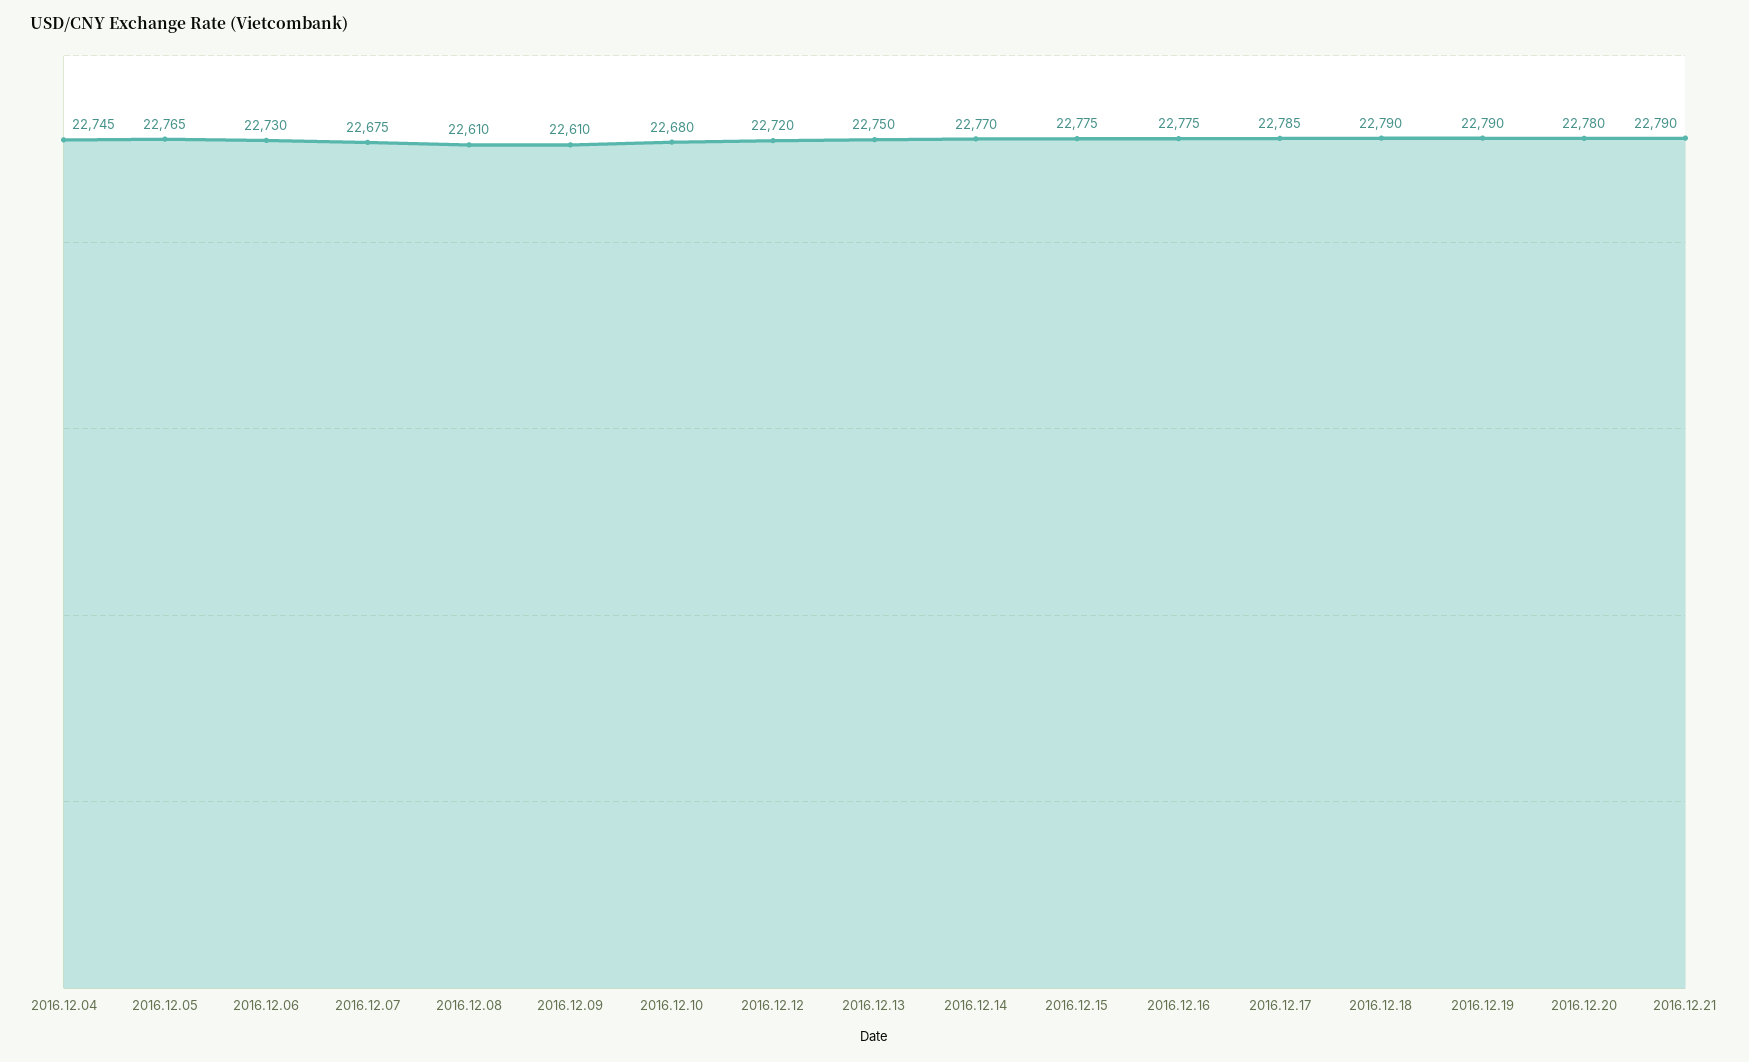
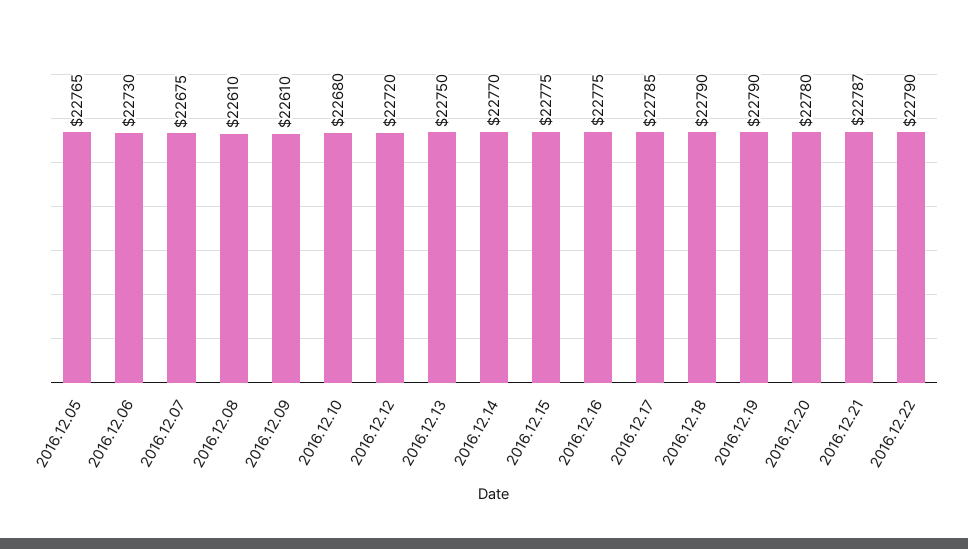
2016.12.04: 22745 -> none
2016.12.21: 22790 -> 22787
2016.12.22: none -> 22790

